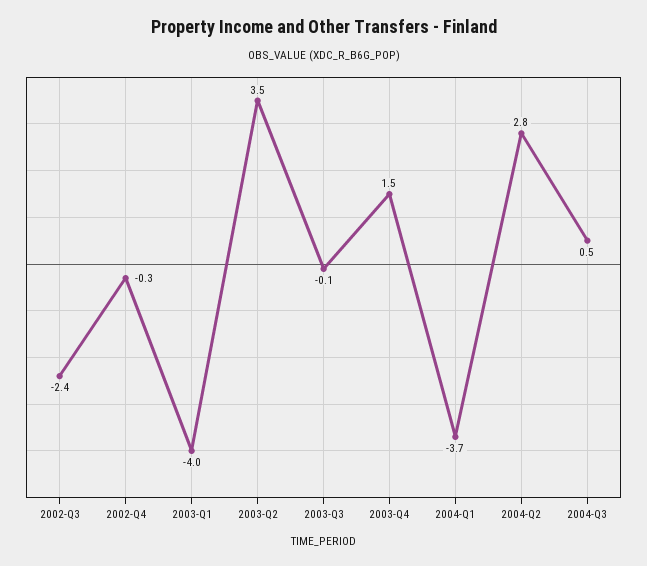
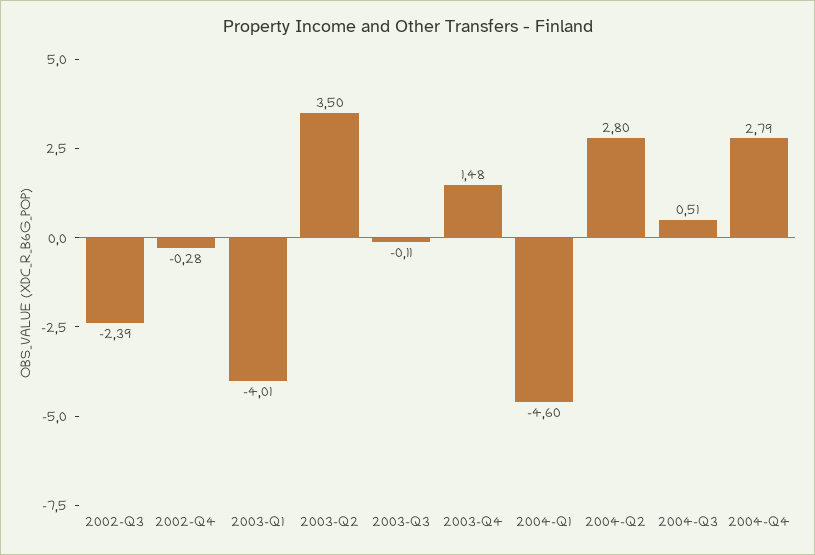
2004-Q1: -3.7 -> -4.6
2004-Q4: none -> 2.79

